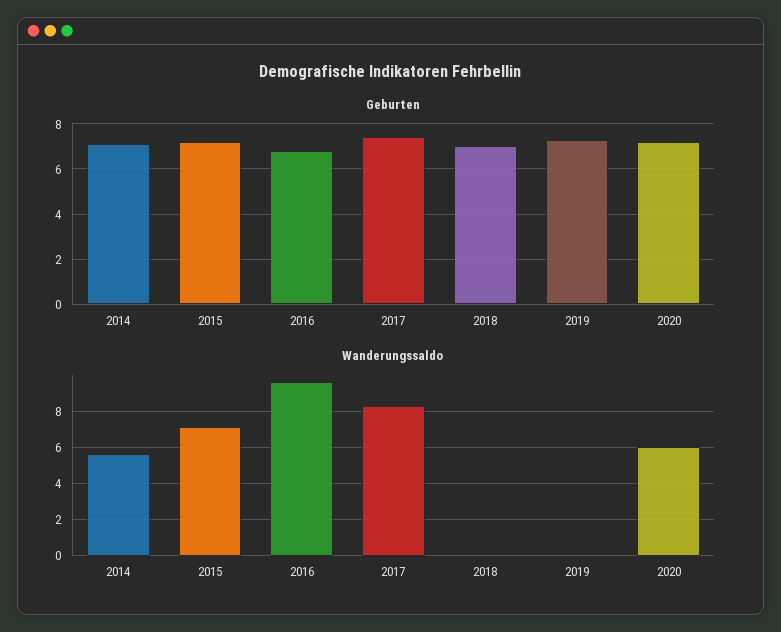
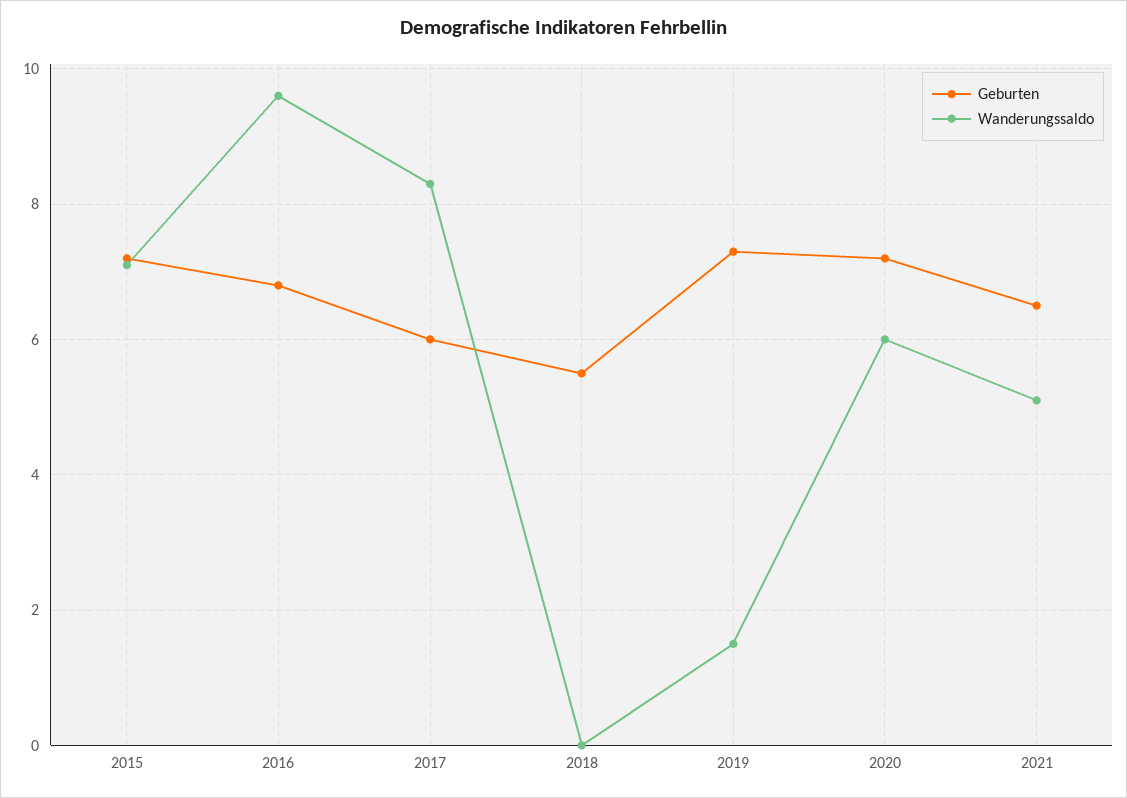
Geburten, 2014: 7 -> none
Geburten, 2017: 7.5 -> 6
Geburten, 2018: 7 -> 5.5
Wanderungssaldo, 2014: 5.5 -> none
Wanderungssaldo, 2019: 0 -> 1.5
Geburten, 2021: none -> 6.5
Wanderungssaldo, 2021: none -> 5

